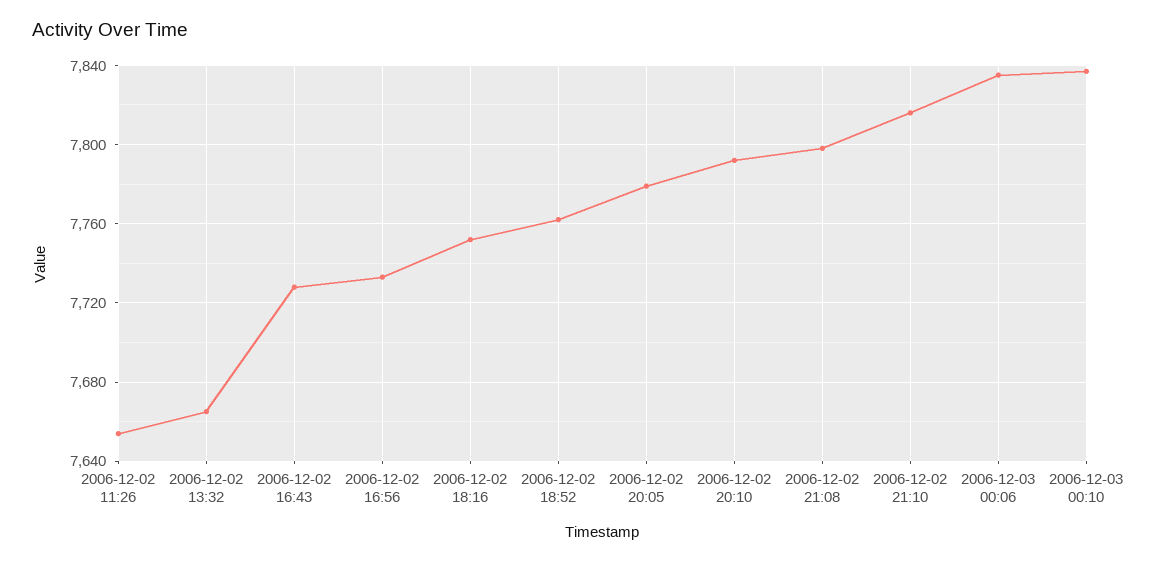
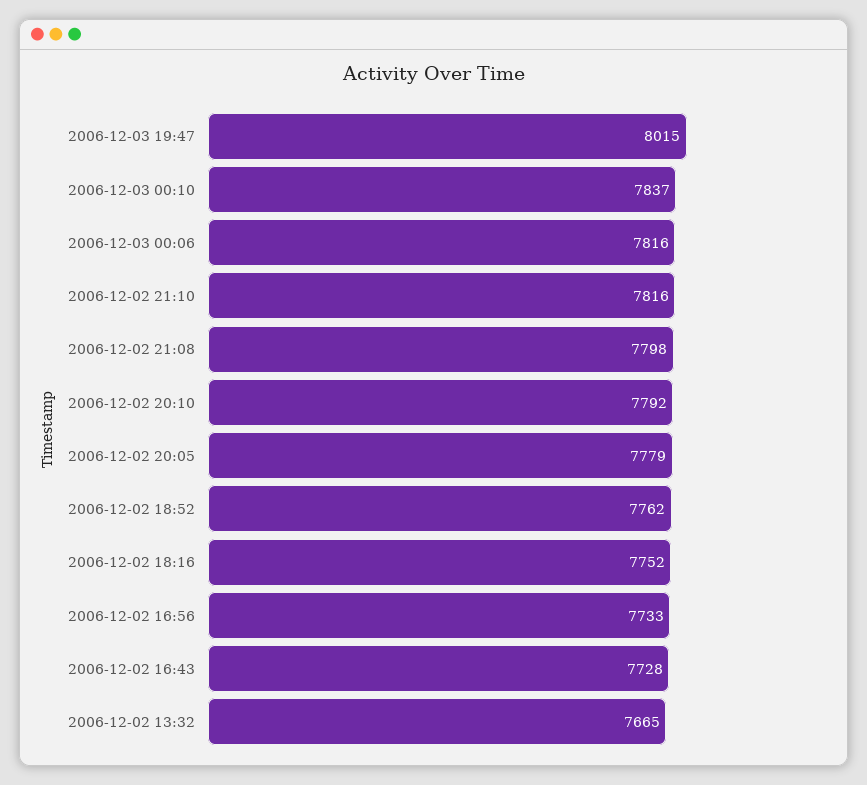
2006-12-02 11:26: 7655 -> none
2006-12-03 00:06: 7835 -> 7816
2006-12-03 19:47: none -> 8015

